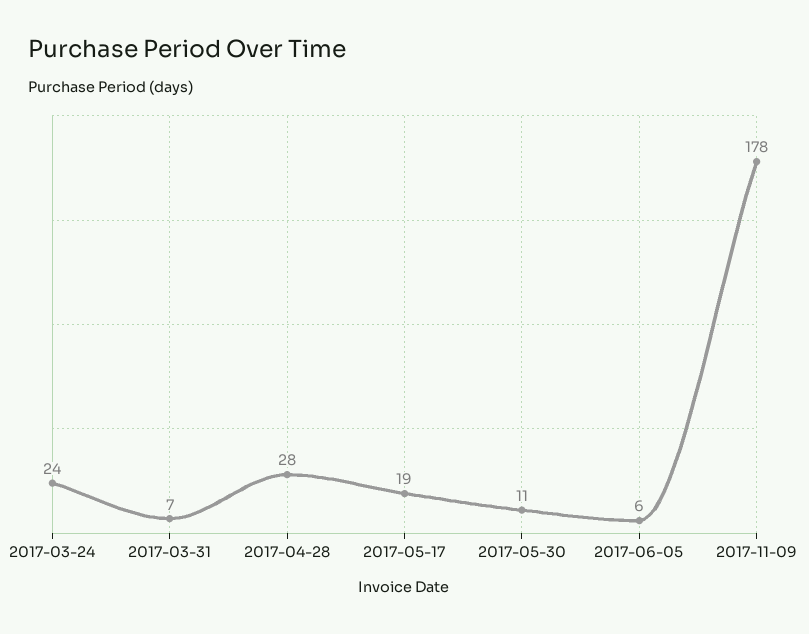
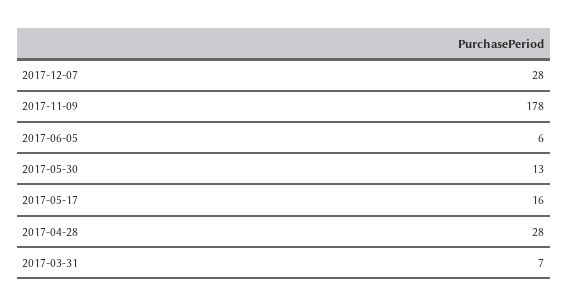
2017-03-24: 24 -> none
2017-05-17: 19 -> 16
2017-05-30: 11 -> 13
2017-12-07: none -> 28

